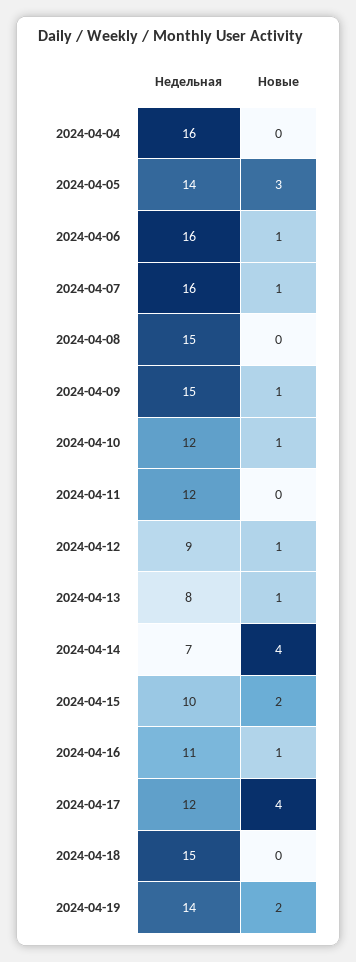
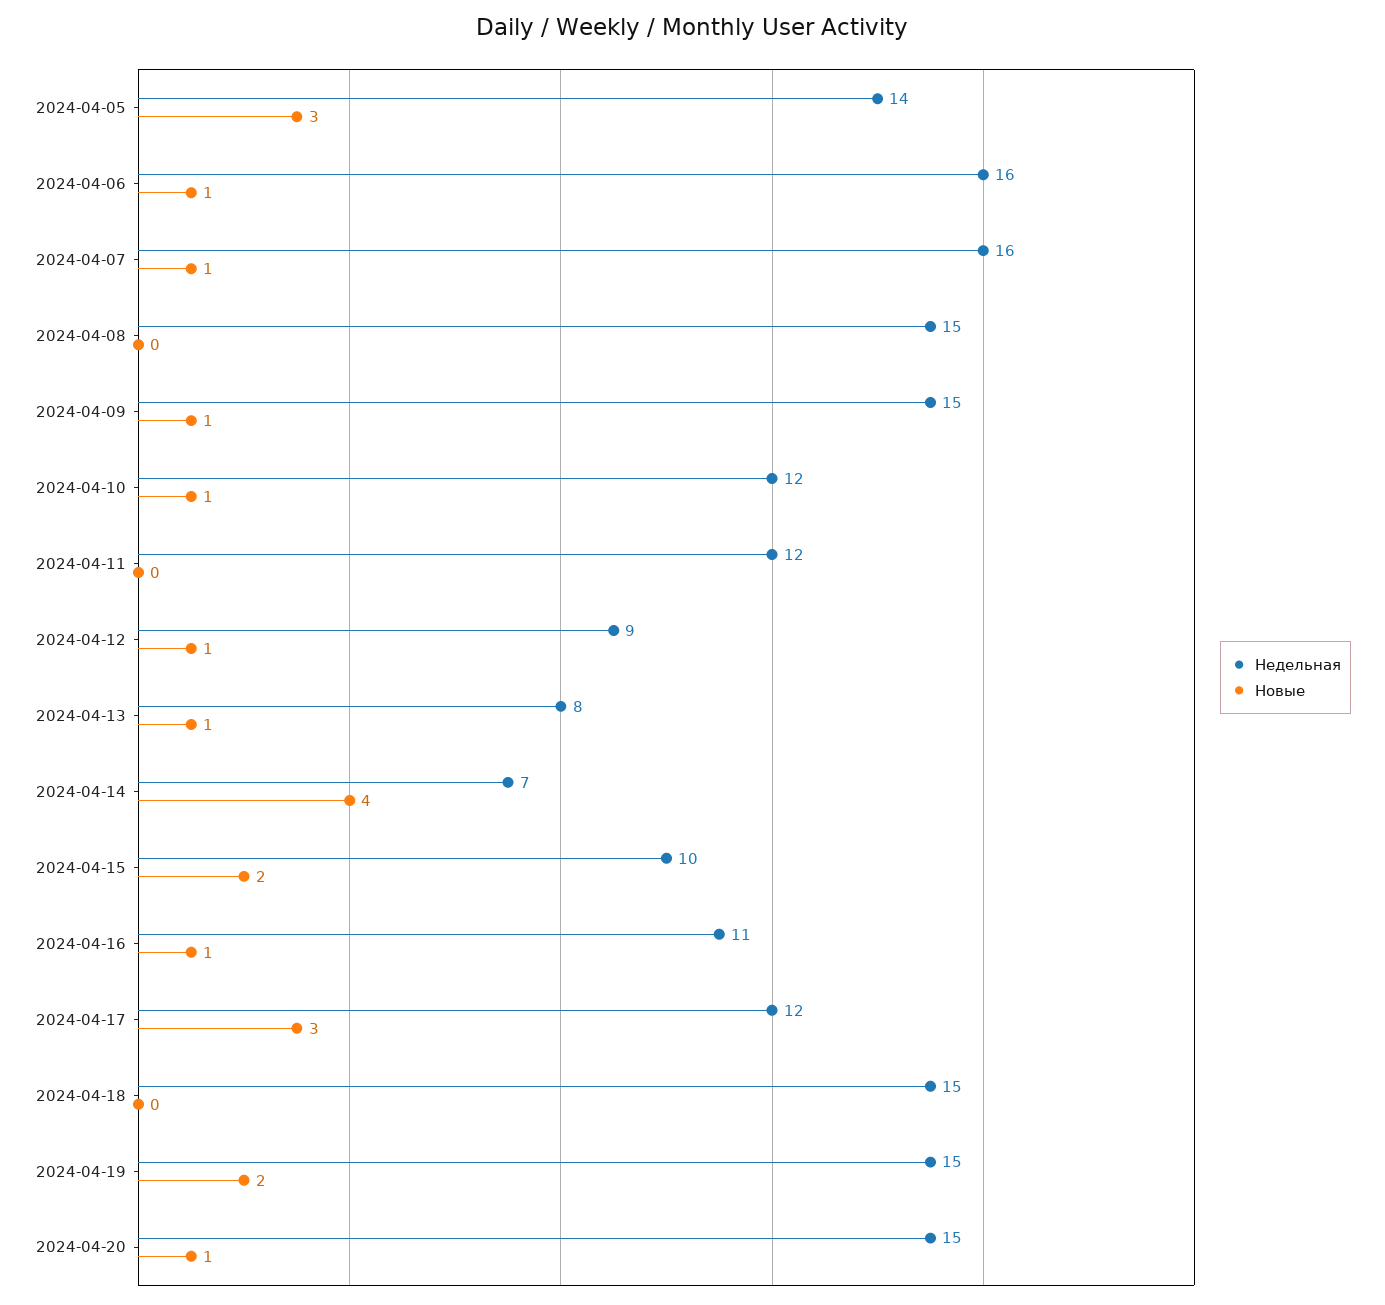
Недельная, 2024-04-04: 16 -> none
Новые, 2024-04-04: 0 -> none
Новые, 2024-04-17: 4 -> 3
Недельная, 2024-04-19: 14 -> 15
Недельная, 2024-04-20: none -> 15
Новые, 2024-04-20: none -> 1

